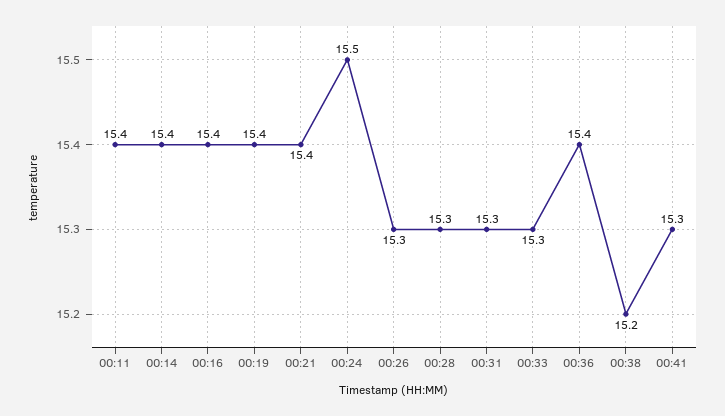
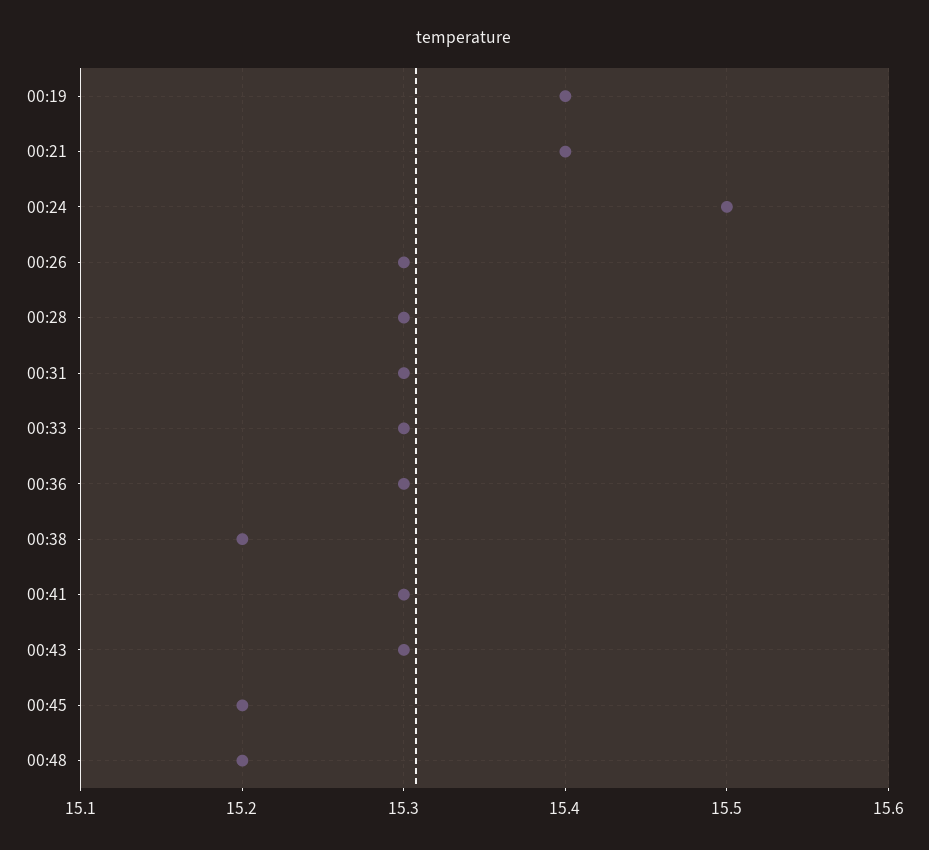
00:11: 15.4 -> none
00:14: 15.4 -> none
00:16: 15.4 -> none
00:36: 15.4 -> 15.3
00:43: none -> 15.3
00:45: none -> 15.2
00:48: none -> 15.2

